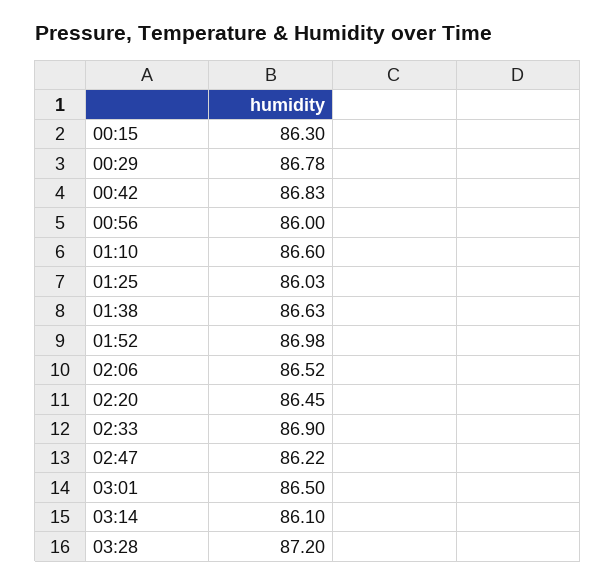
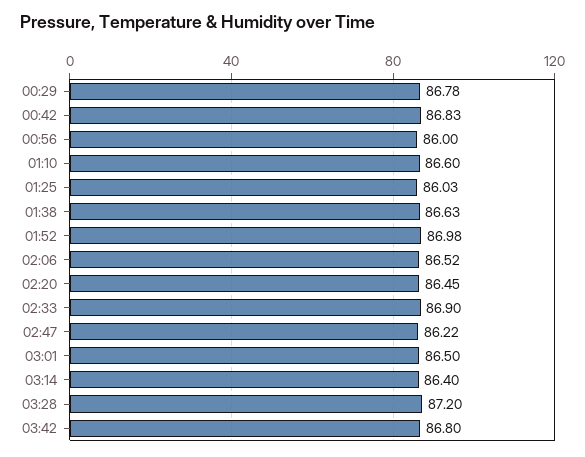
00:15: 86.3 -> none
03:14: 86.1 -> 86.4
03:42: none -> 86.8

